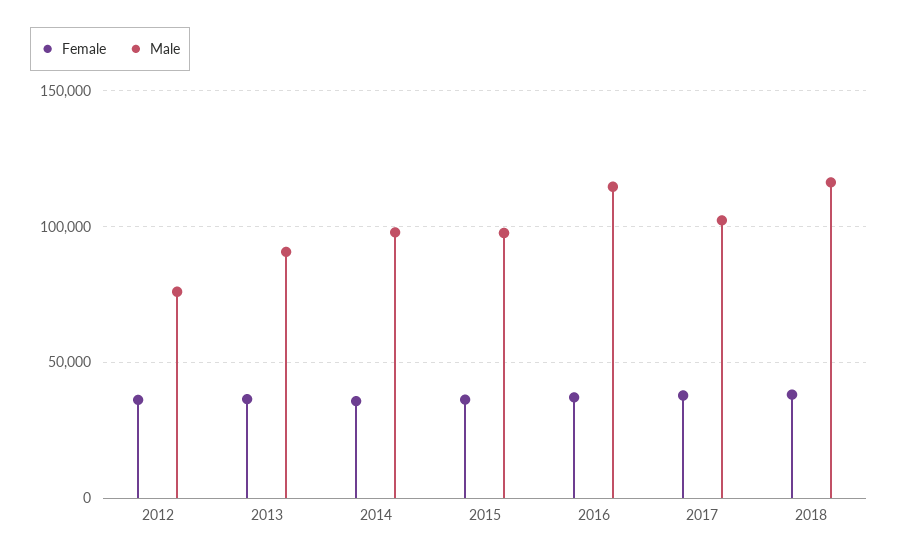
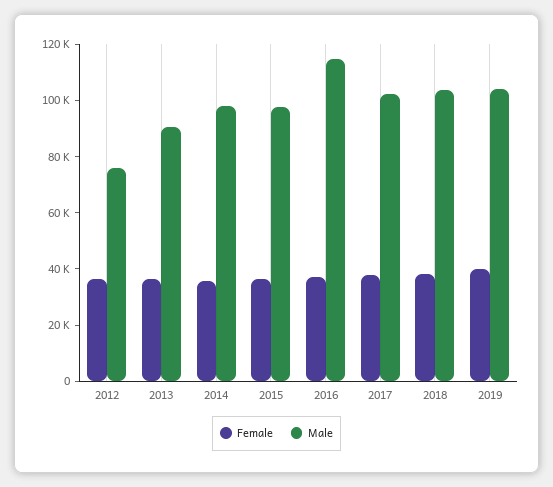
Male, 2018: 115000 -> 105000
Female, 2019: none -> 40000
Male, 2019: none -> 105000

